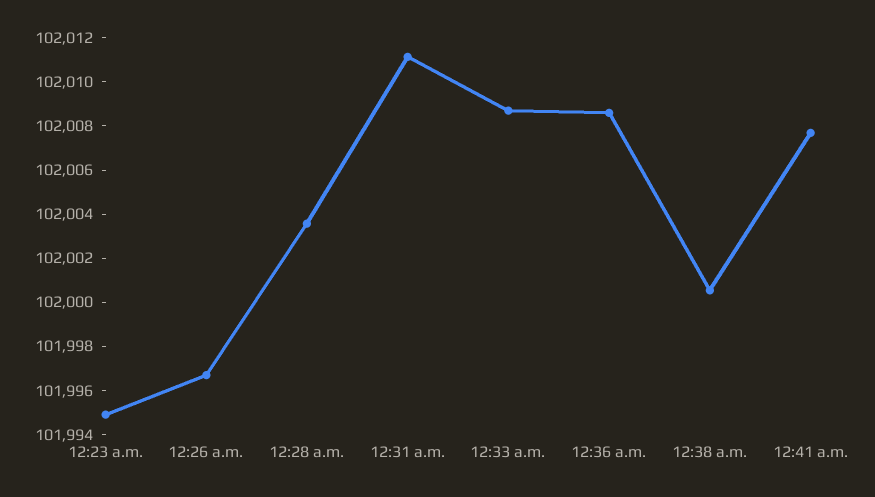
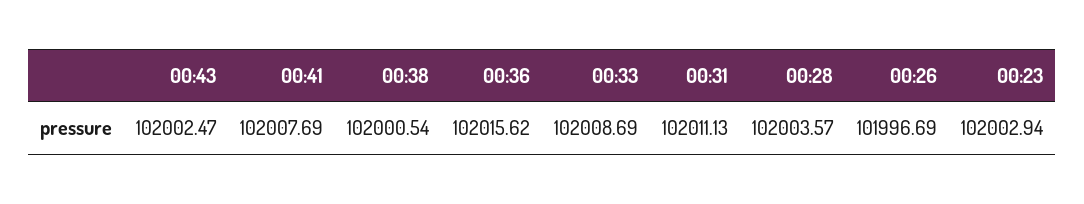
12:23 a.m.: 101995 -> 102002.94
12:36 a.m.: 102008.5 -> 102015.62
00:43: none -> 102002.47

